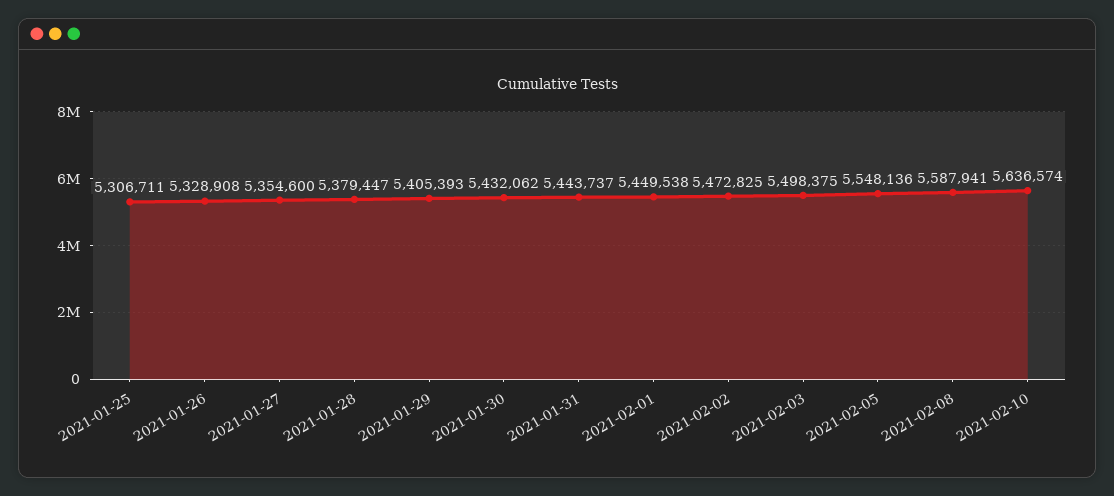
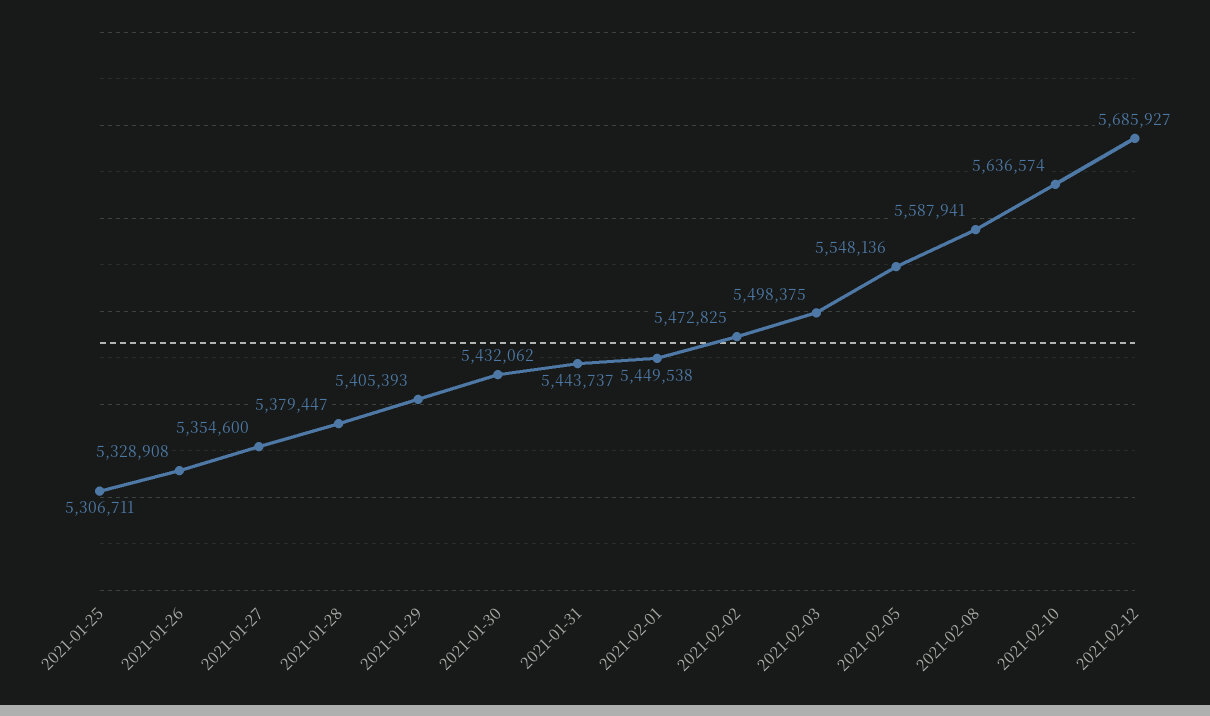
2021-02-12: none -> 5685927

